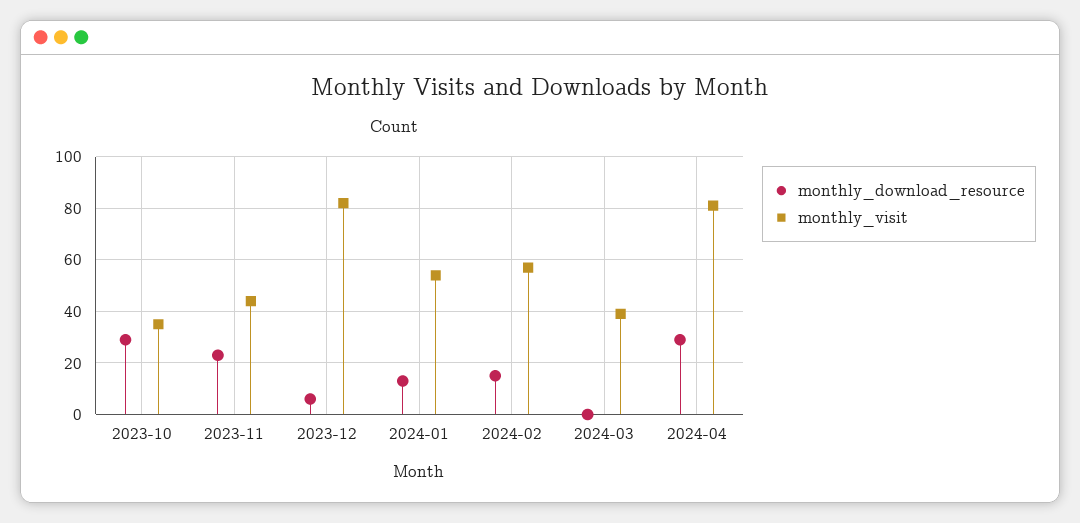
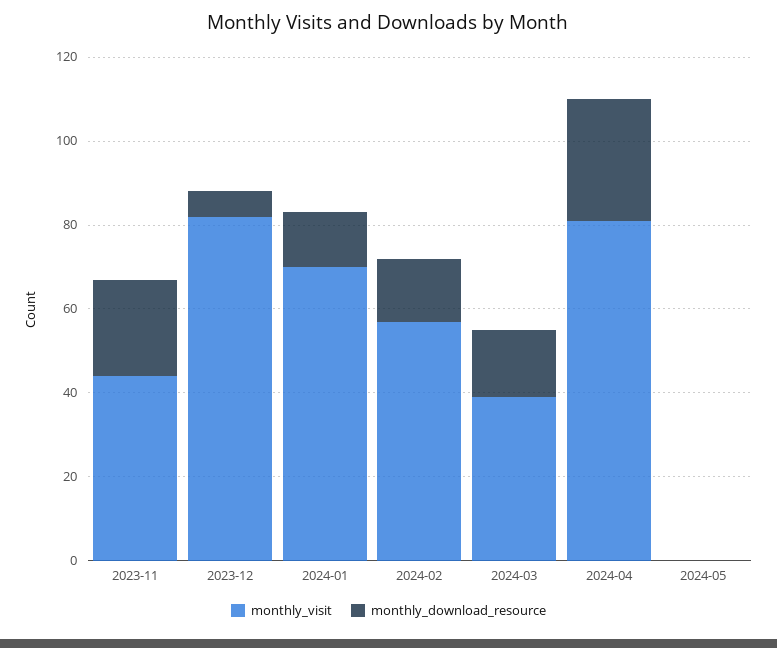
monthly_download_resource, 2023-10: 30 -> none
monthly_visit, 2023-10: 35 -> none
monthly_visit, 2024-01: 55 -> 70
monthly_download_resource, 2024-03: 0 -> 15
monthly_visit, 2024-05: none -> 0
monthly_download_resource, 2024-05: none -> 0

